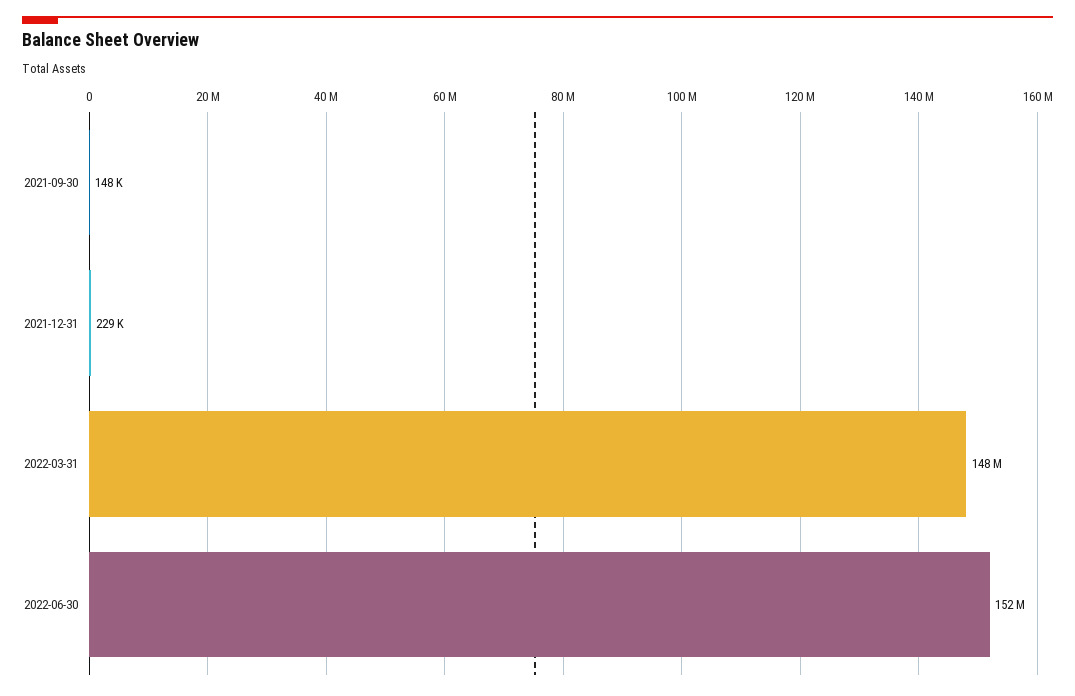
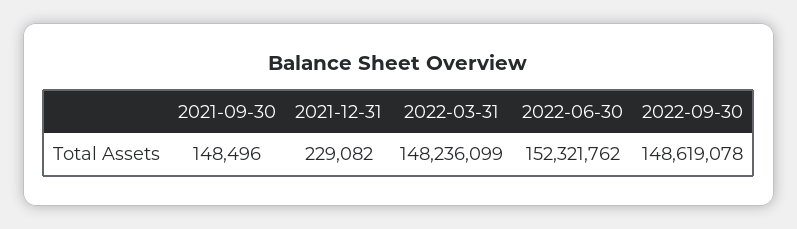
2022-09-30: none -> 148619078

